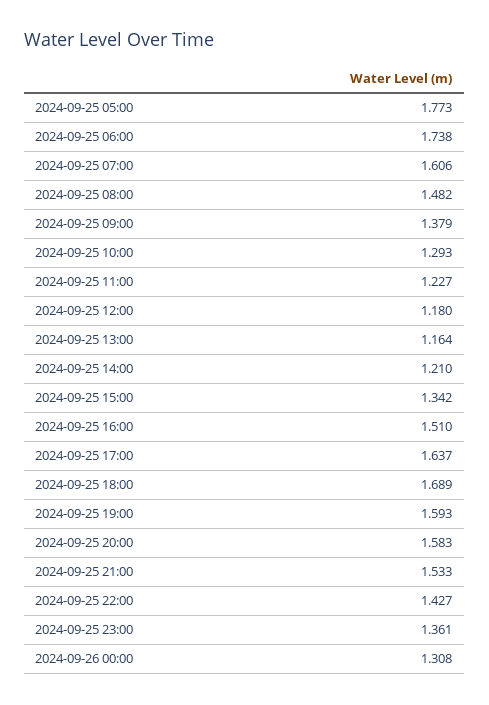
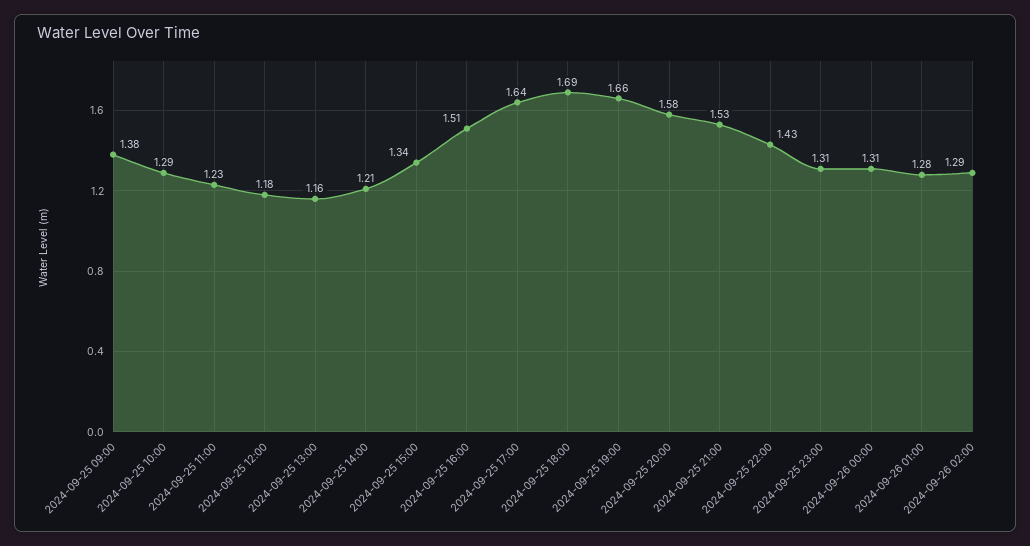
2024-09-25 05:00: 1.773 -> none
2024-09-25 06:00: 1.738 -> none
2024-09-25 07:00: 1.606 -> none
2024-09-25 08:00: 1.482 -> none
2024-09-25 19:00: 1.593 -> 1.66
2024-09-25 23:00: 1.361 -> 1.31
2024-09-26 01:00: none -> 1.28
2024-09-26 02:00: none -> 1.29

